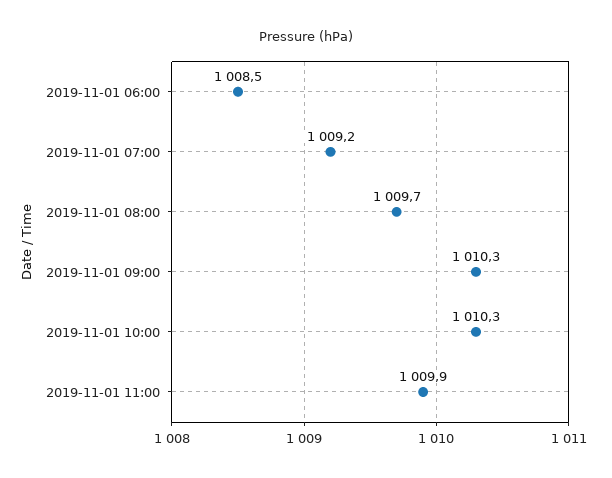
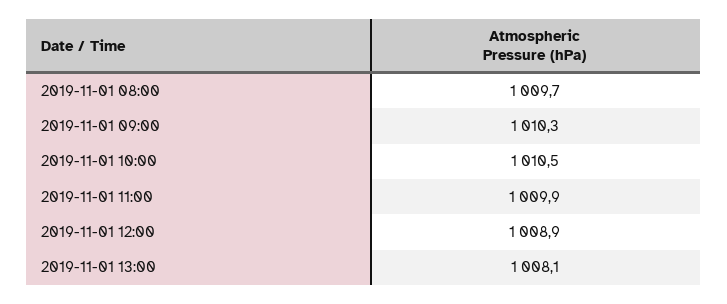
2019-11-01 06:00: 1008.5 -> none
2019-11-01 07:00: 1009.2 -> none
2019-11-01 10:00: 1010.3 -> 1010.5
2019-11-01 12:00: none -> 1008.9
2019-11-01 13:00: none -> 1008.1

